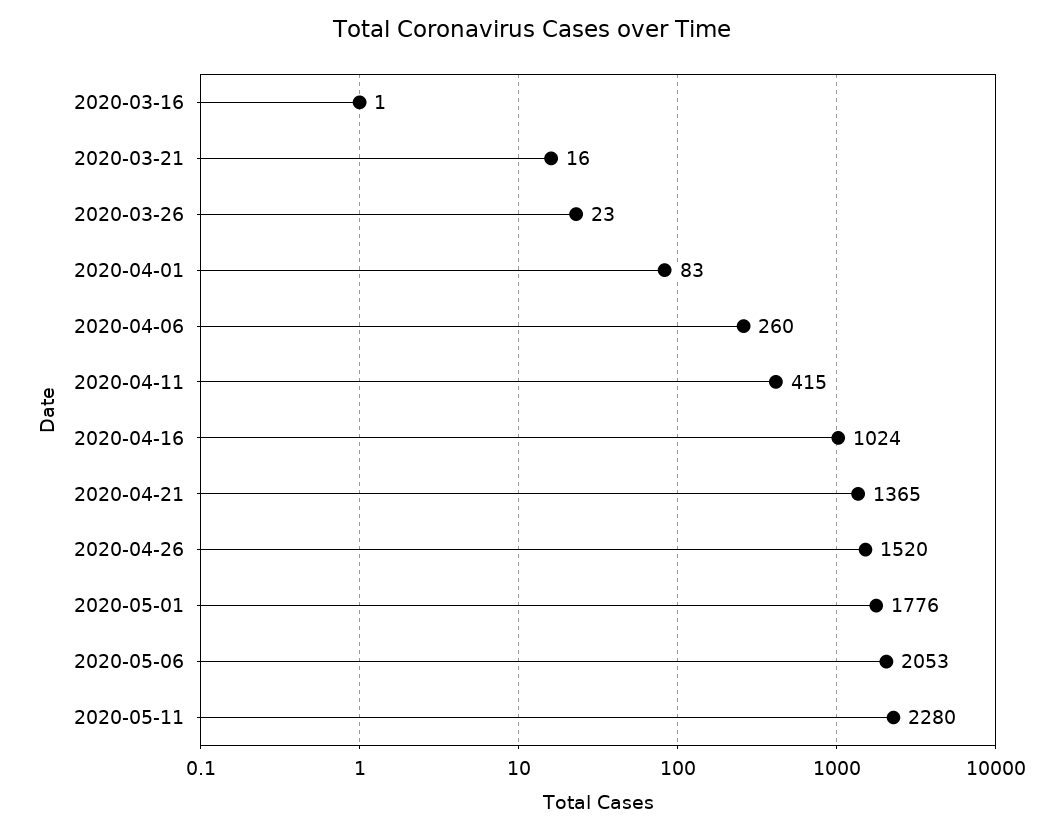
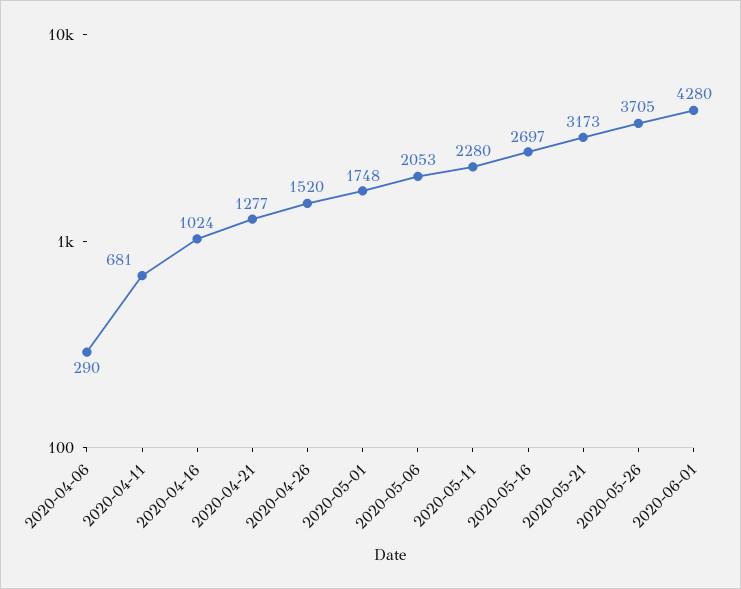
2020-03-16: 1 -> none
2020-03-21: 16 -> none
2020-03-26: 23 -> none
2020-04-01: 83 -> none
2020-04-06: 260 -> 290
2020-04-11: 415 -> 681
2020-04-21: 1365 -> 1277
2020-05-01: 1776 -> 1748
2020-05-16: none -> 2697
2020-05-21: none -> 3173
2020-05-26: none -> 3705
2020-06-01: none -> 4280

